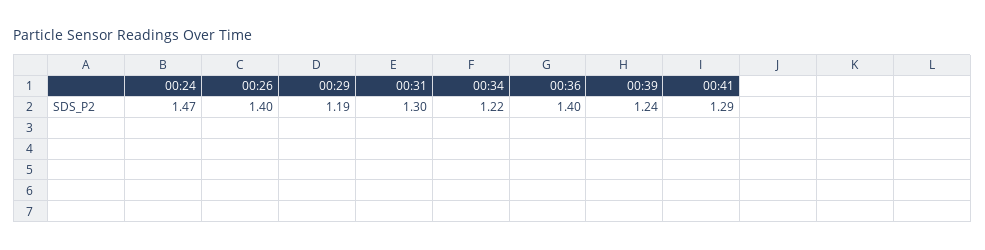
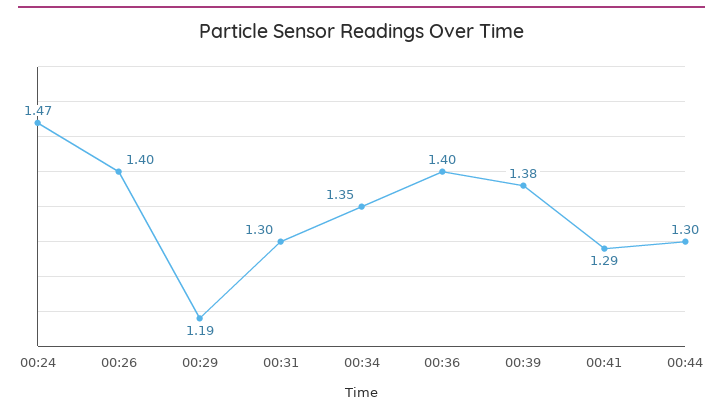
00:34: 1.22 -> 1.35
00:39: 1.24 -> 1.38
00:44: none -> 1.3

